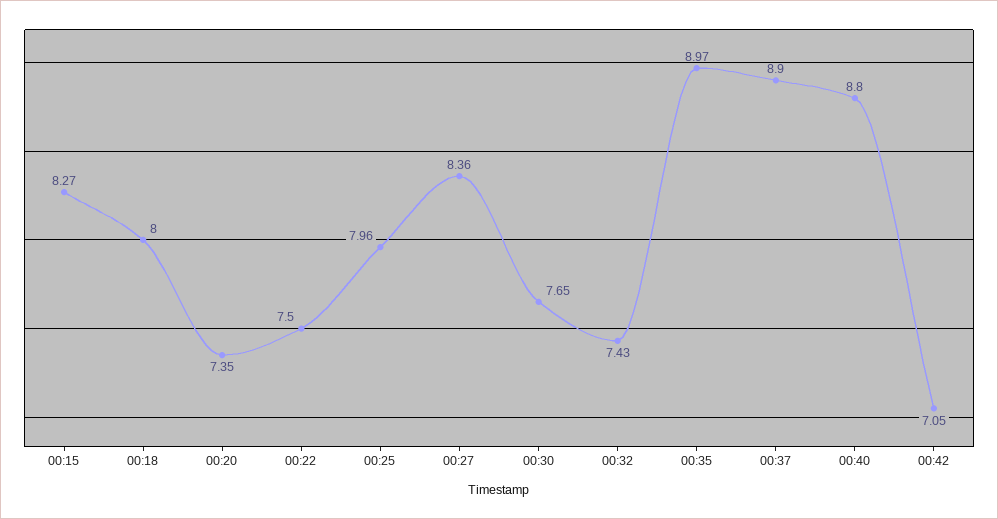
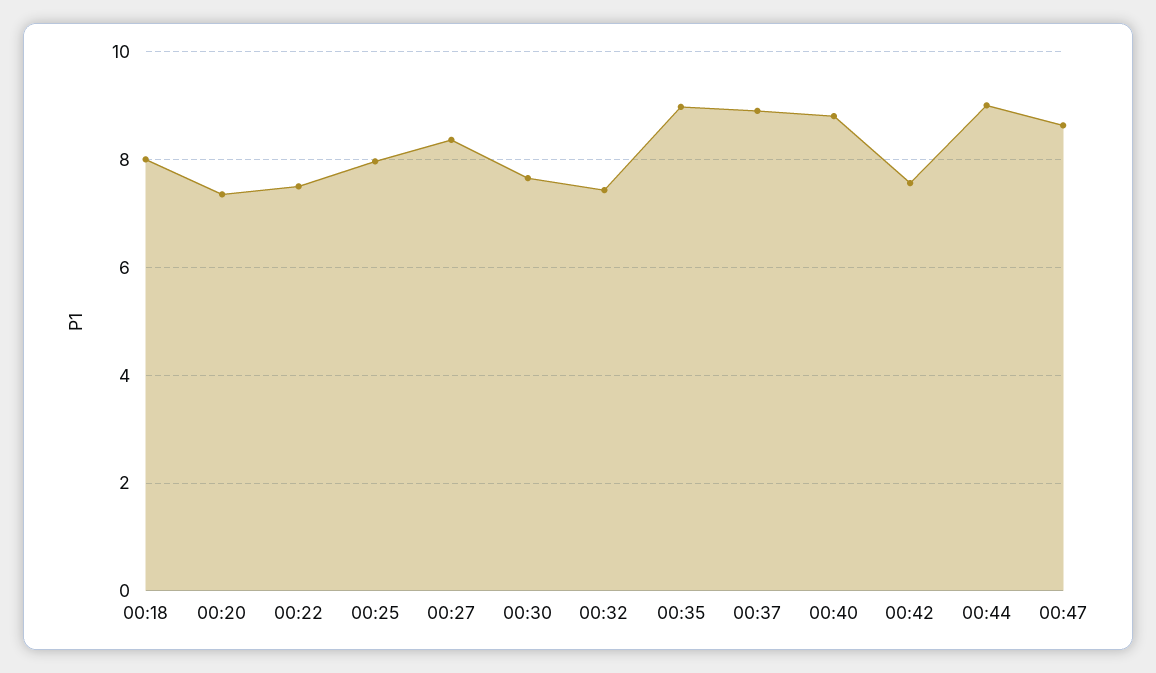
00:15: 8.27 -> none
00:42: 7.05 -> 7.6
00:44: none -> 9
00:47: none -> 8.6

